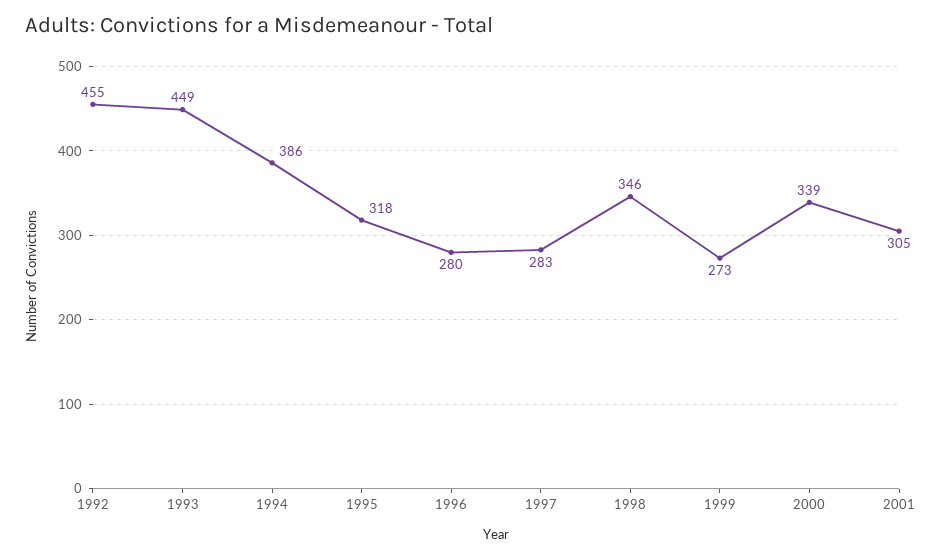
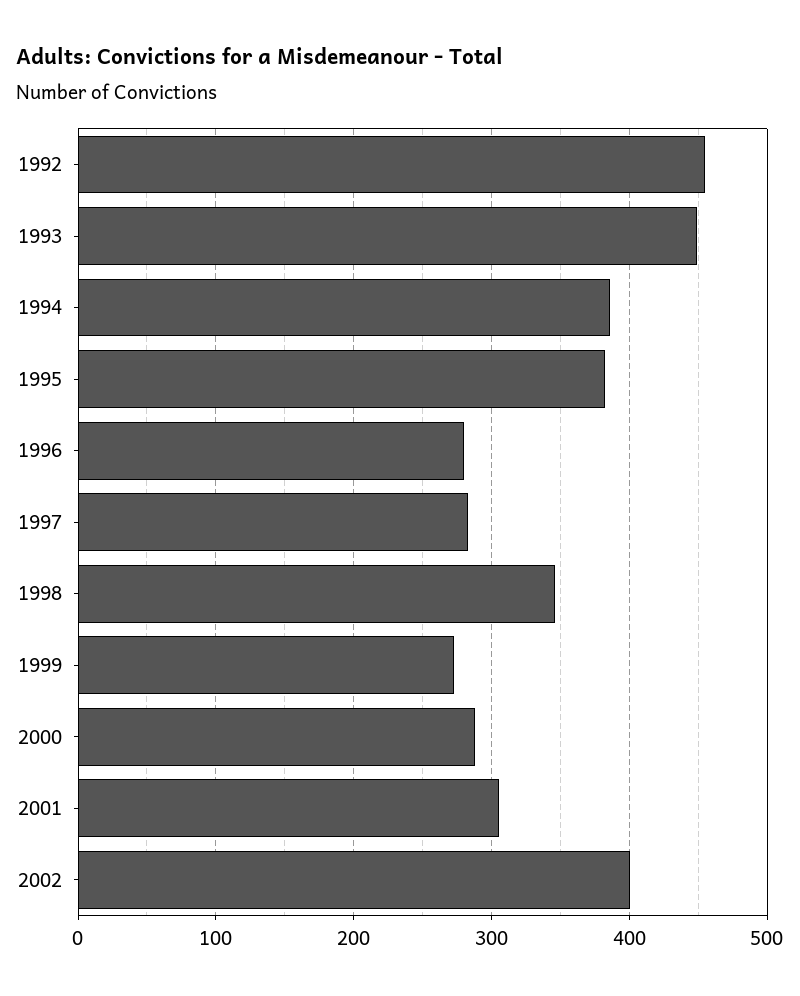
1995: 318 -> 380
2000: 339 -> 290
2002: none -> 400

